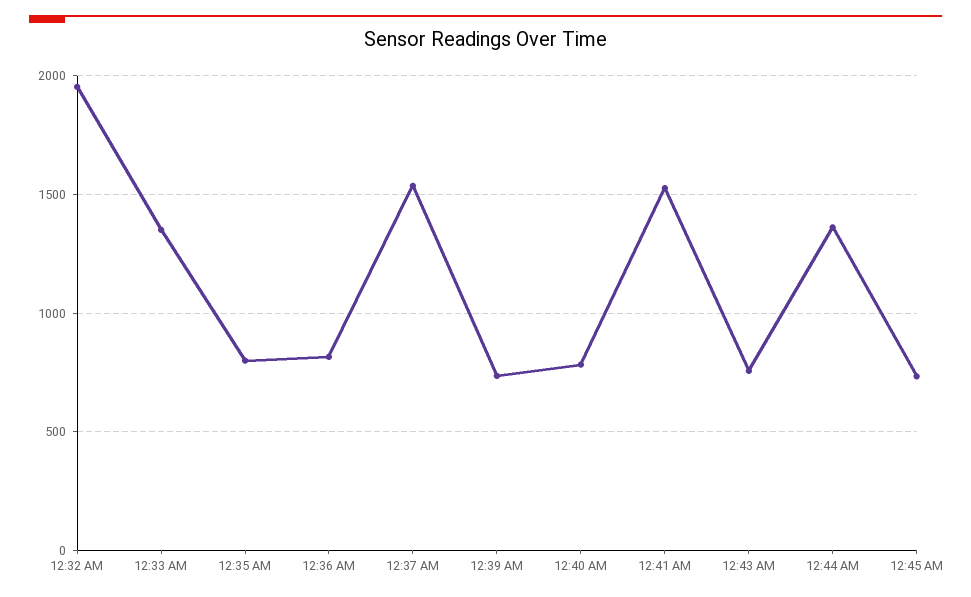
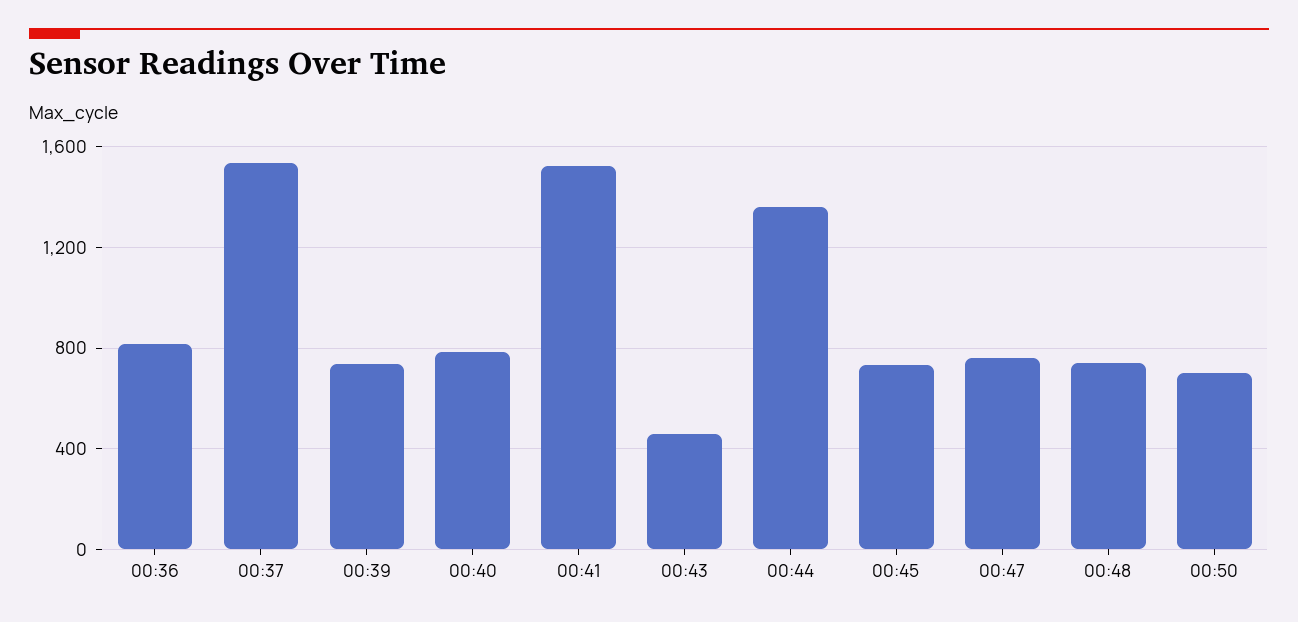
12:32 AM: 1950 -> none
12:33 AM: 1350 -> none
12:35 AM: 800 -> none
12:43 AM: 750 -> 450
00:47: none -> 750
00:48: none -> 750
00:50: none -> 700

